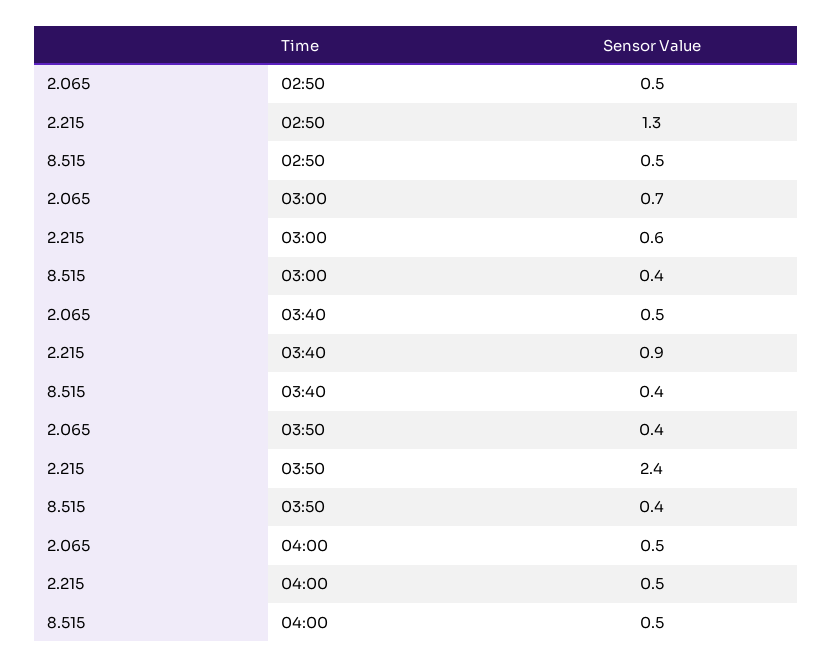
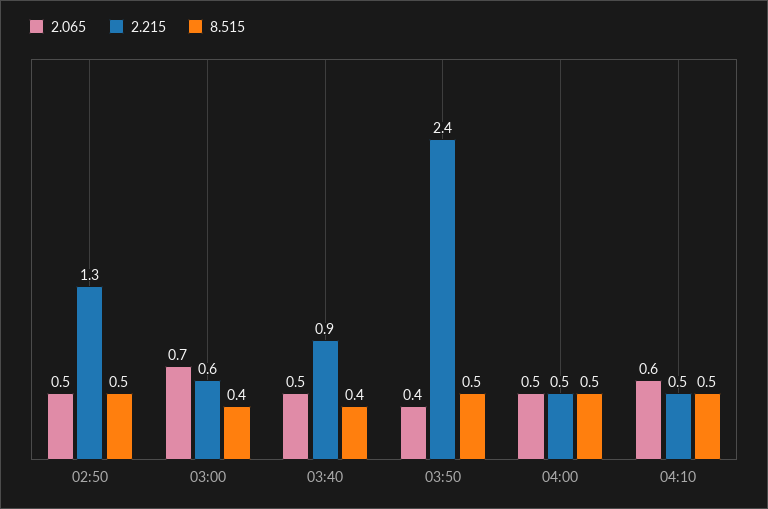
8.515, 03:50: 0.4 -> 0.5
2.065, 04:10: none -> 0.6
2.215, 04:10: none -> 0.5
8.515, 04:10: none -> 0.5

